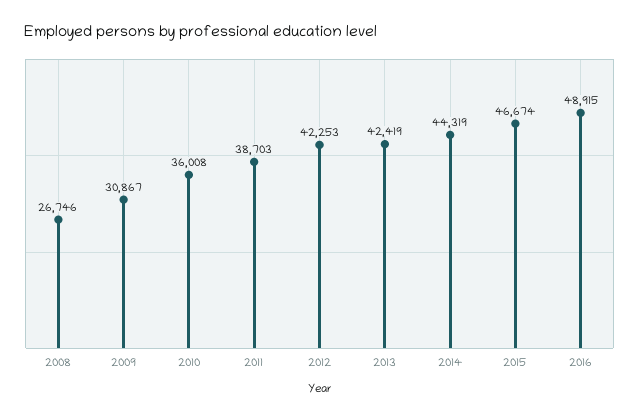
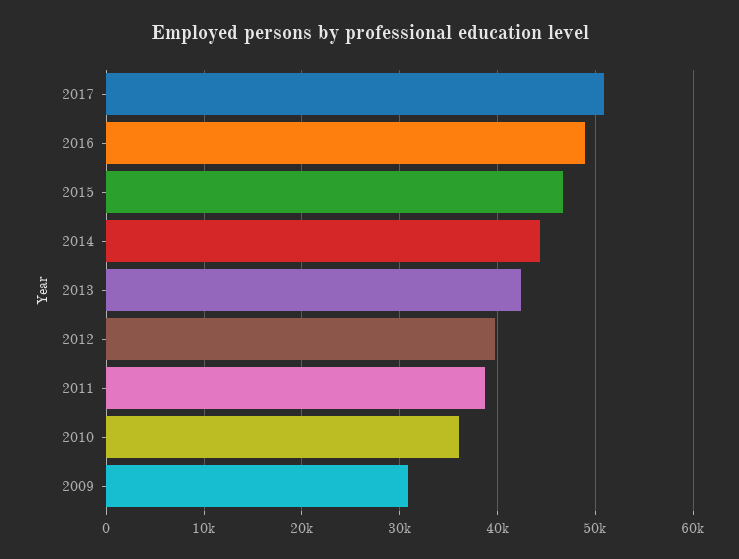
2008: 26746 -> none
2012: 42253 -> 40000
2017: none -> 51000

